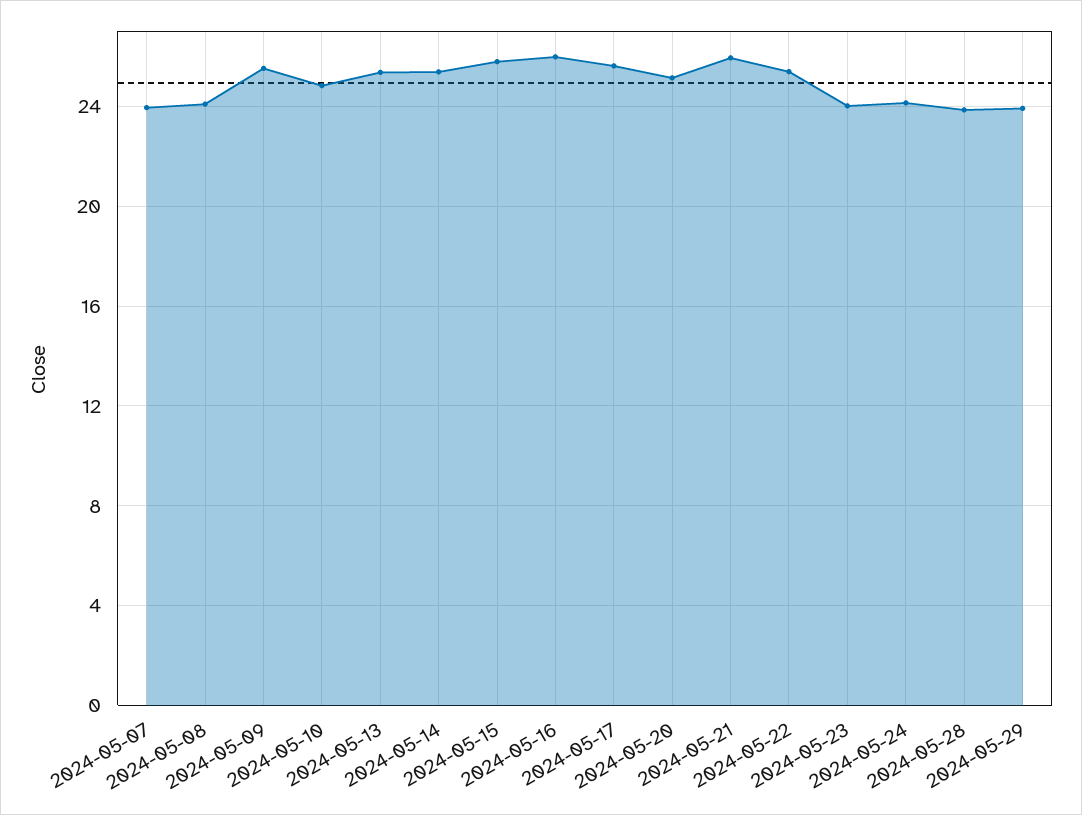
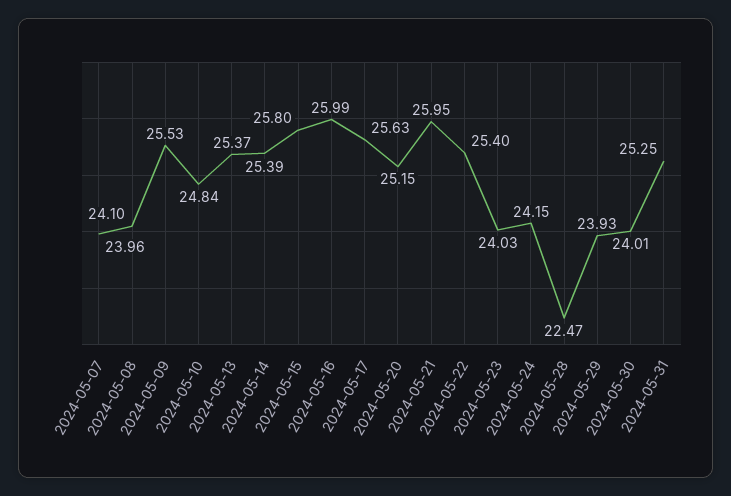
2024-05-28: 24 -> 22.47
2024-05-30: none -> 24.01
2024-05-31: none -> 25.25

